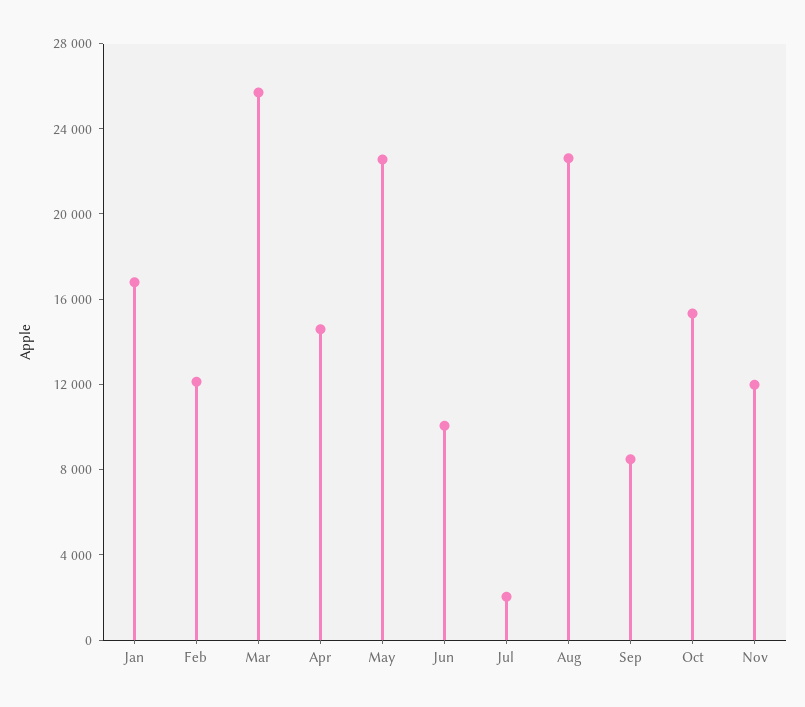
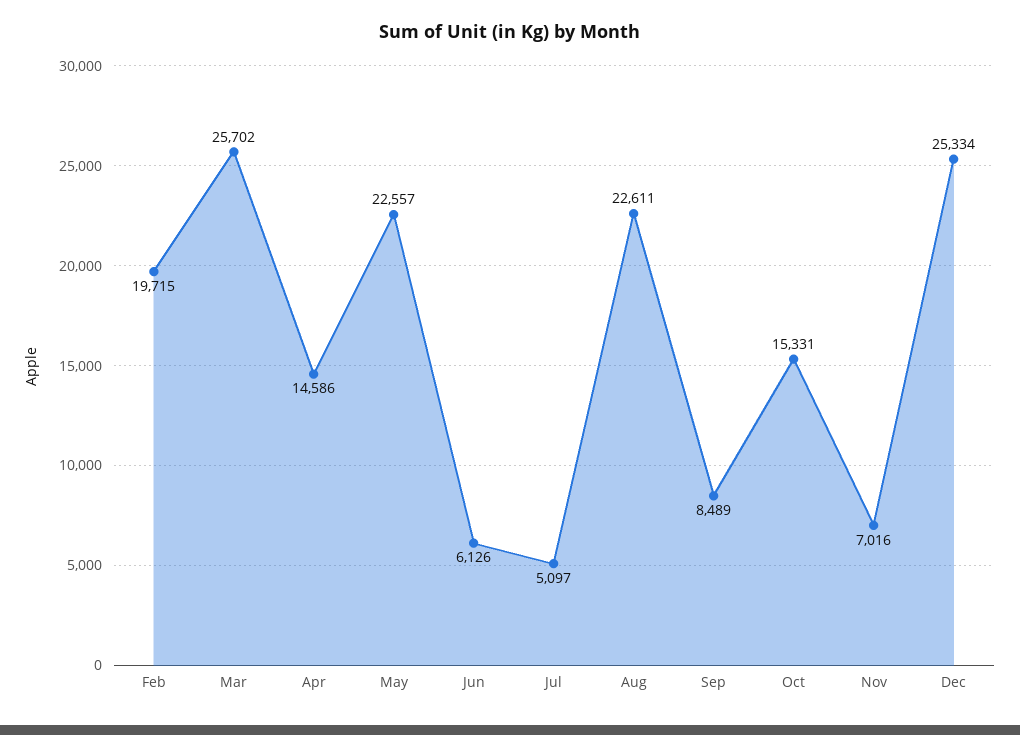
Jan: 17000 -> none
Feb: 12000 -> 19715
Jun: 10000 -> 6126
Jul: 2000 -> 5097
Nov: 12000 -> 7016
Dec: none -> 25334

